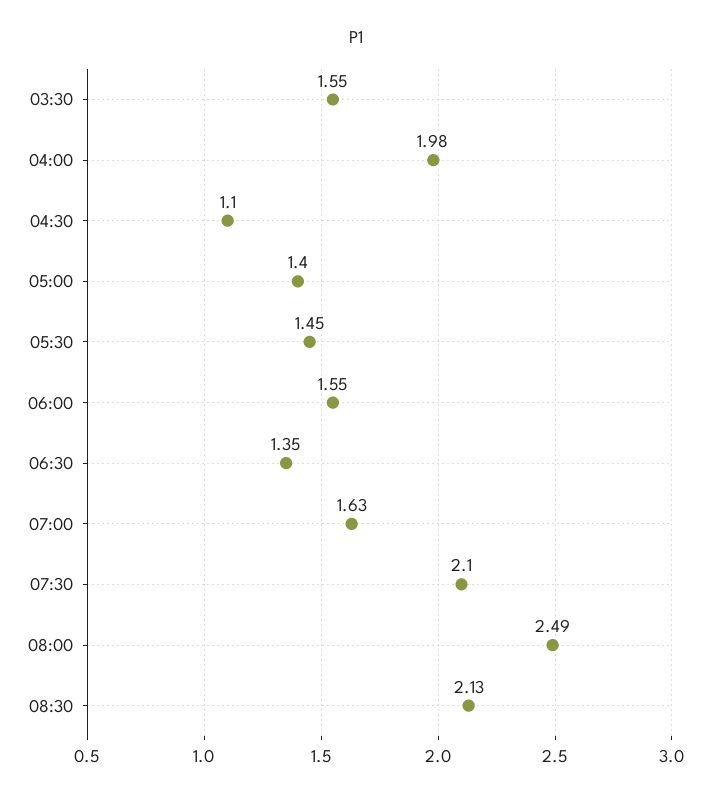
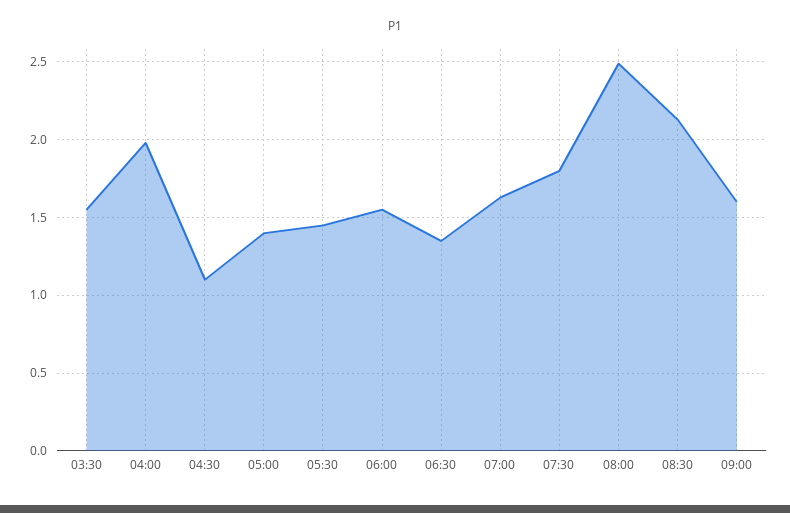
07:30: 2.1 -> 1.8
09:00: none -> 1.6

